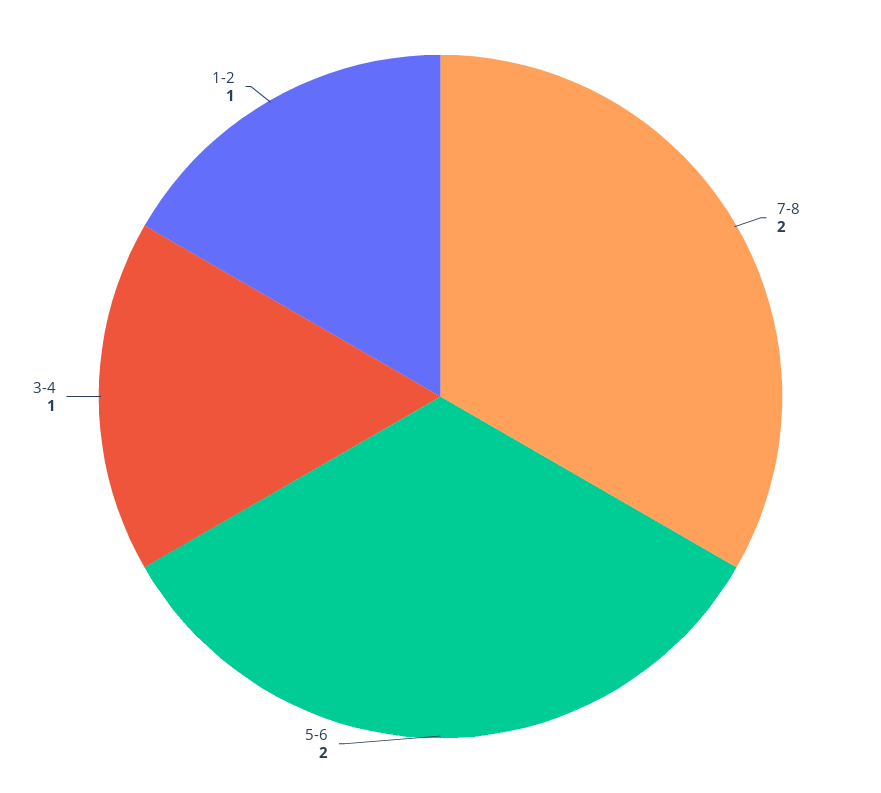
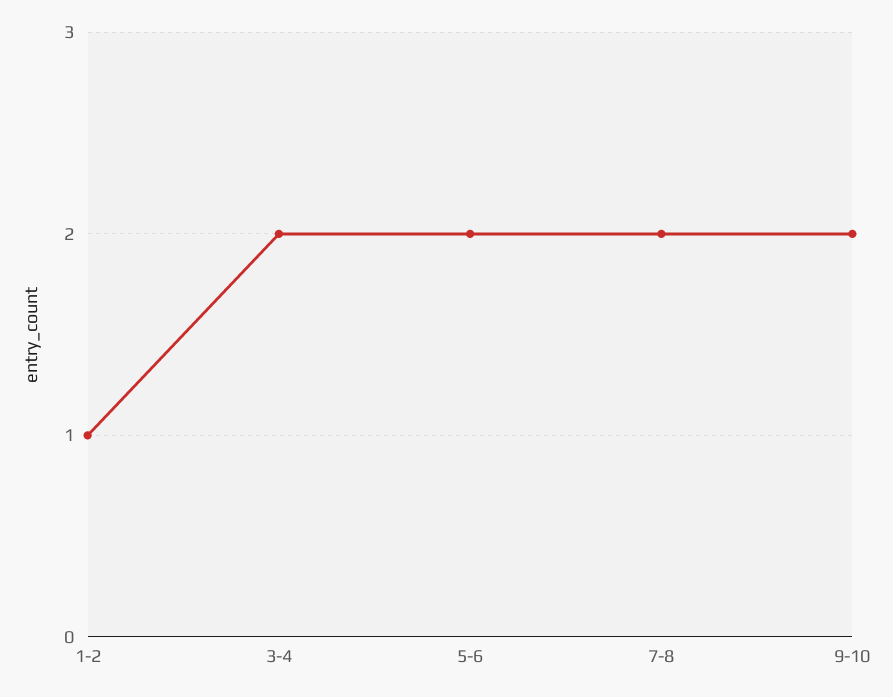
3-4: 1 -> 2
9-10: none -> 2

